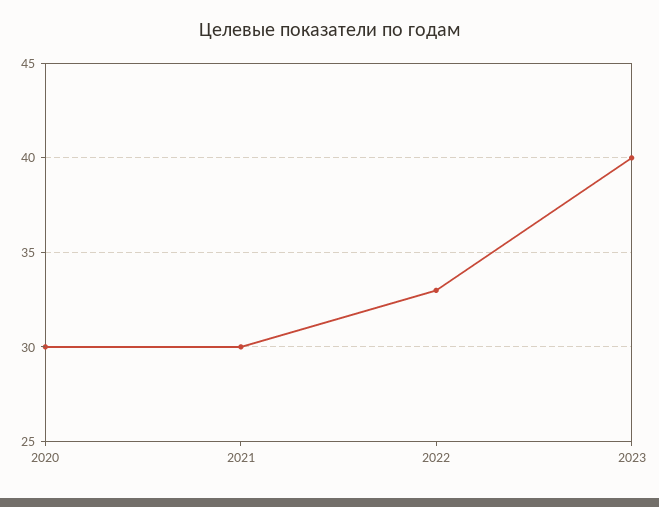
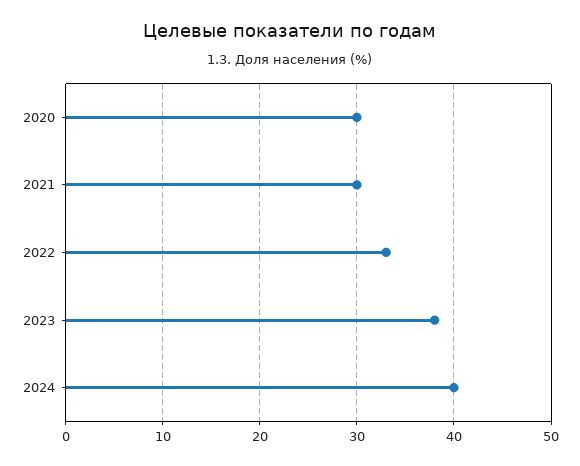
2023: 40 -> 38
2024: none -> 40

